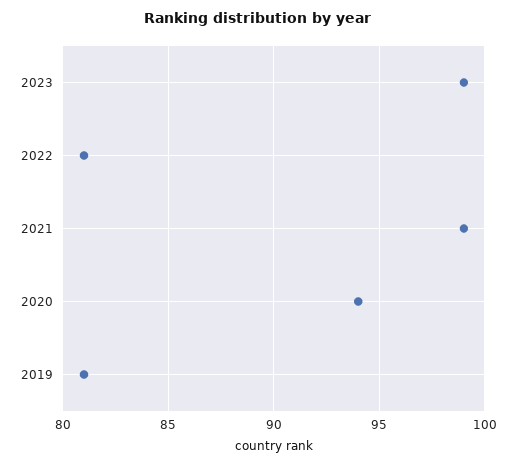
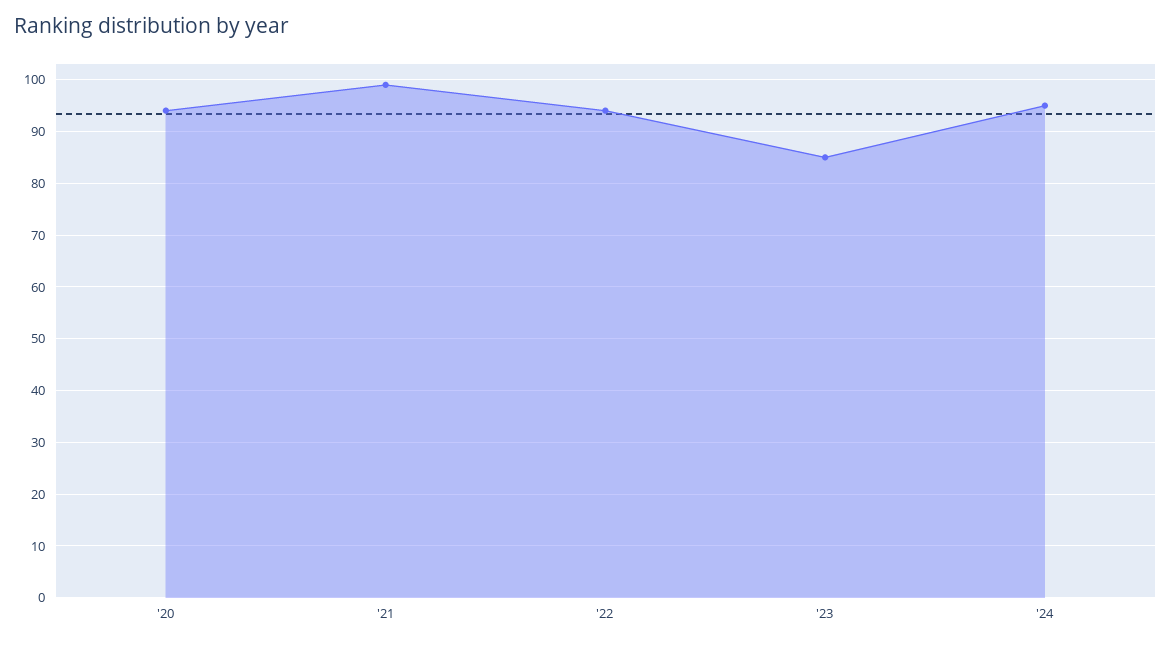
2023: 99 -> 85
2022: 81 -> 95
2019: 81 -> none
'24: none -> 95

